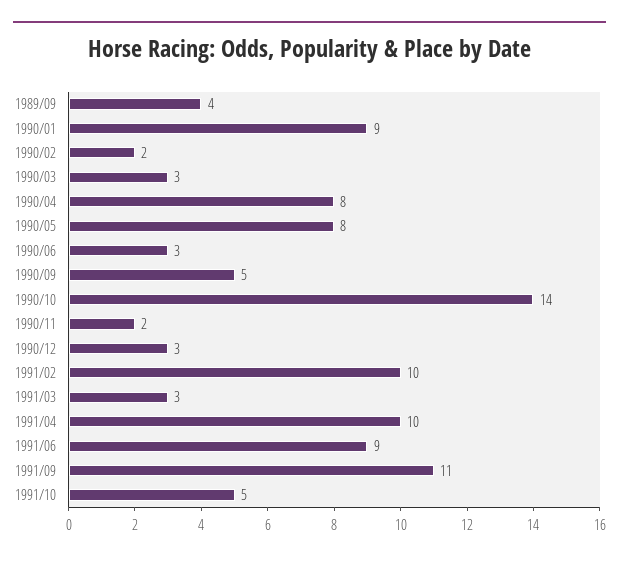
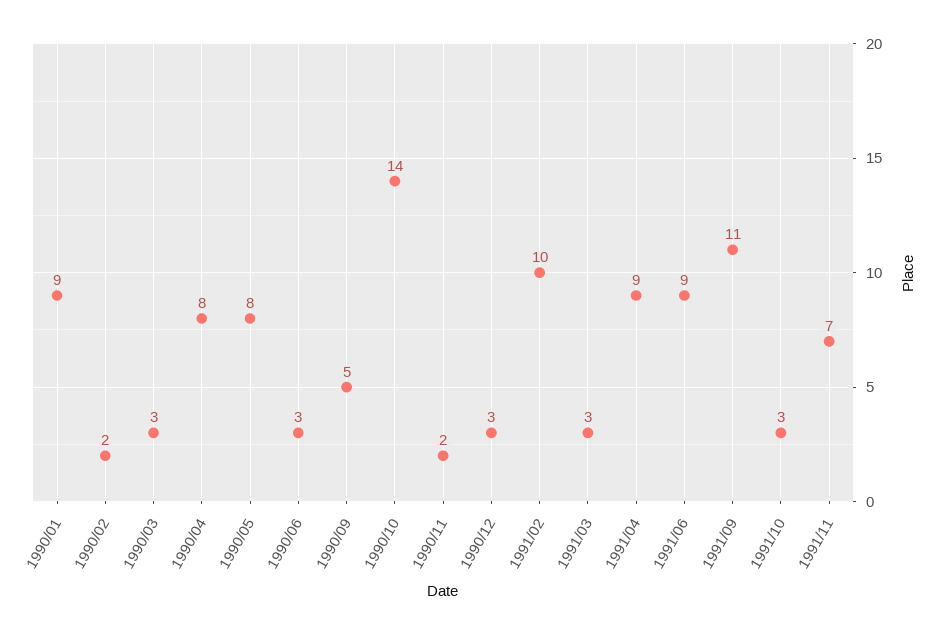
1989/09: 4 -> none
1991/04: 10 -> 9
1991/10: 5 -> 3
1991/11: none -> 7

